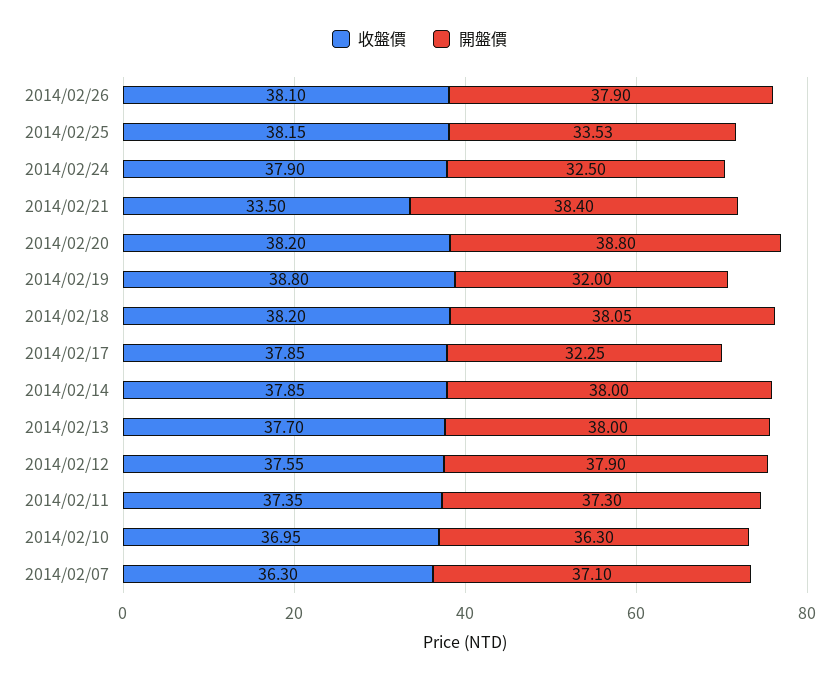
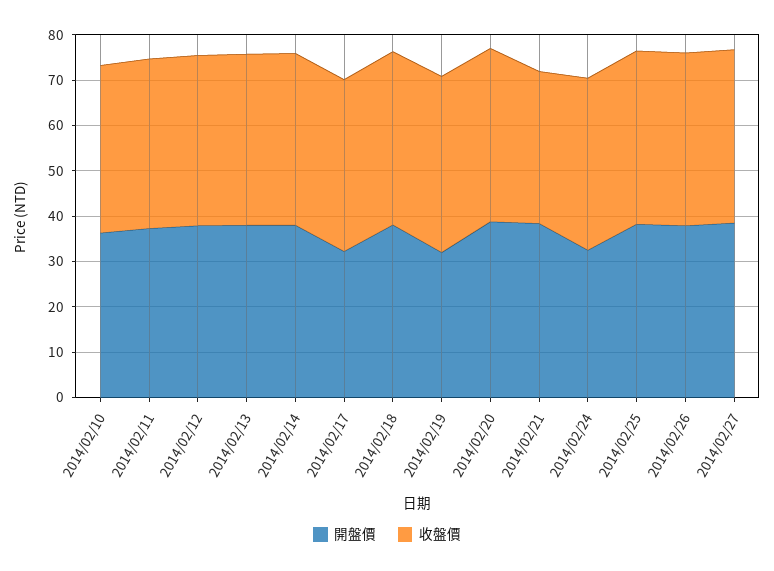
開盤價, 2014/02/25: 33.53 -> 38
收盤價, 2014/02/07: 36.3 -> none
開盤價, 2014/02/07: 37.1 -> none
開盤價, 2014/02/27: none -> 38
收盤價, 2014/02/27: none -> 38

